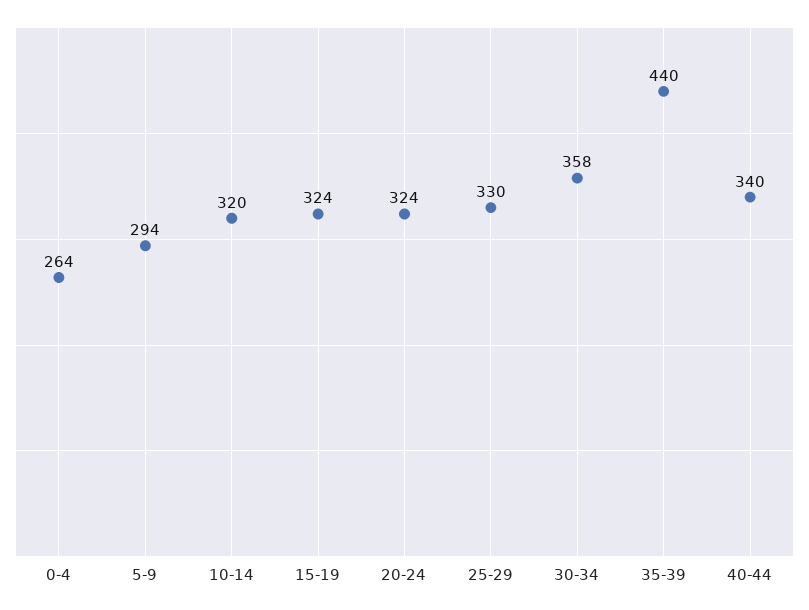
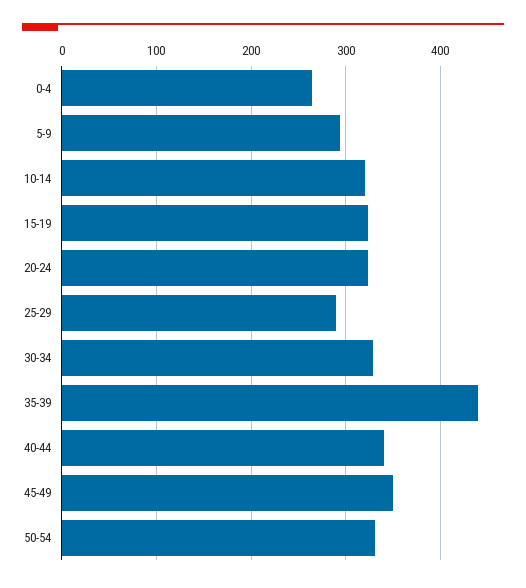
25-29: 330 -> 290
30-34: 358 -> 330
45-49: none -> 350
50-54: none -> 330

